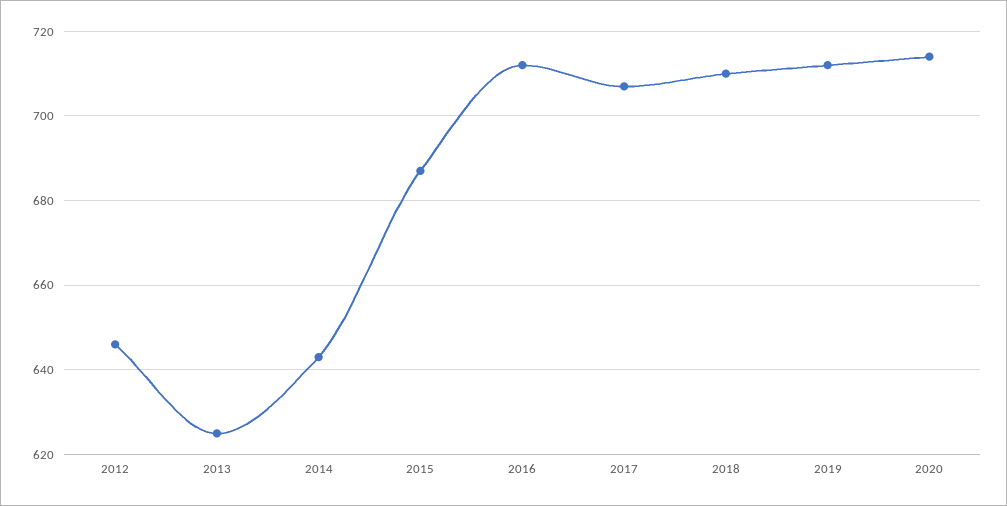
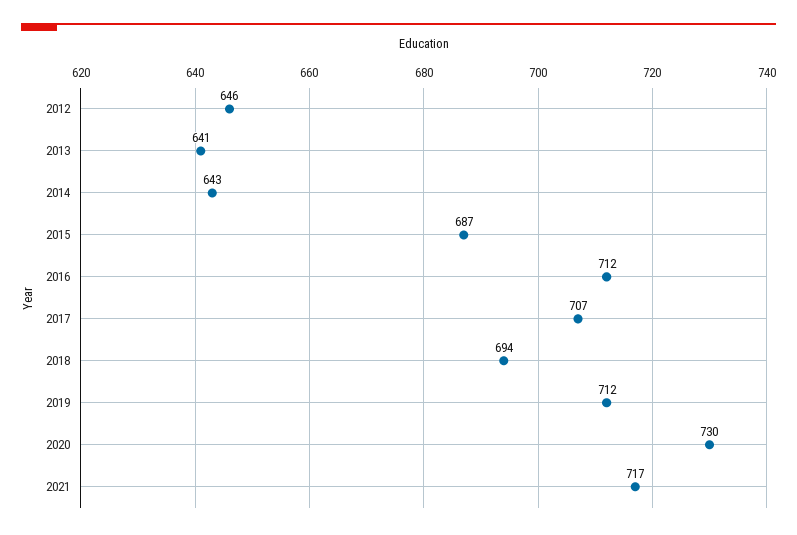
2013: 625 -> 641
2018: 710 -> 694
2020: 715 -> 730
2021: none -> 717

